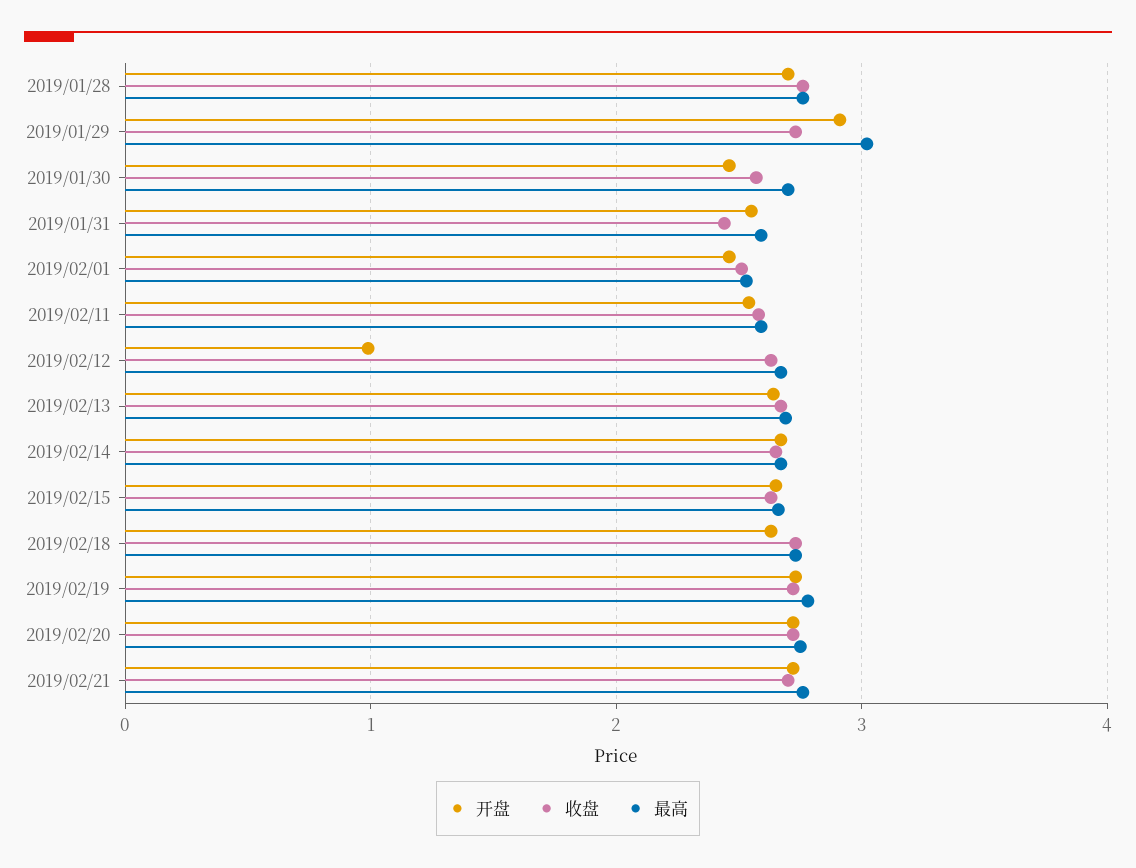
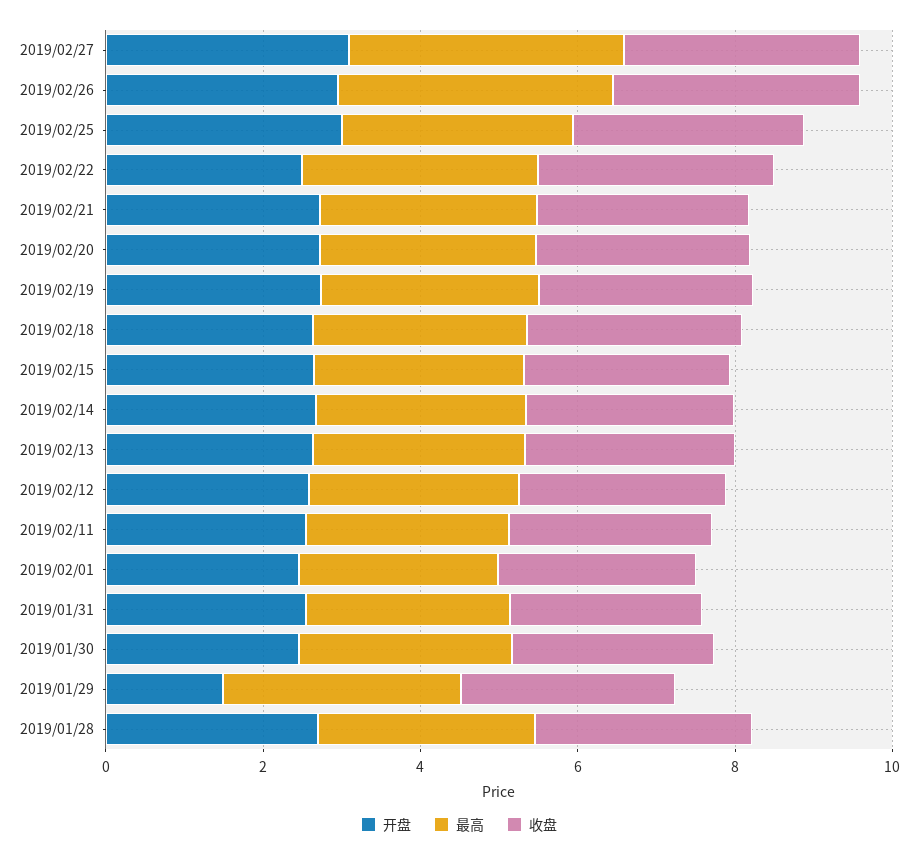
开盘, 2019/01/29: 2.9 -> 1.5
开盘, 2019/02/12: 1 -> 2.5
开盘, 2019/02/27: none -> 3
最高, 2019/02/27: none -> 3.5
收盘, 2019/02/27: none -> 3
开盘, 2019/02/26: none -> 3
最高, 2019/02/26: none -> 3.5
收盘, 2019/02/26: none -> 3
开盘, 2019/02/25: none -> 3
最高, 2019/02/25: none -> 3
收盘, 2019/02/25: none -> 3
开盘, 2019/02/22: none -> 2.5
最高, 2019/02/22: none -> 3
收盘, 2019/02/22: none -> 3

